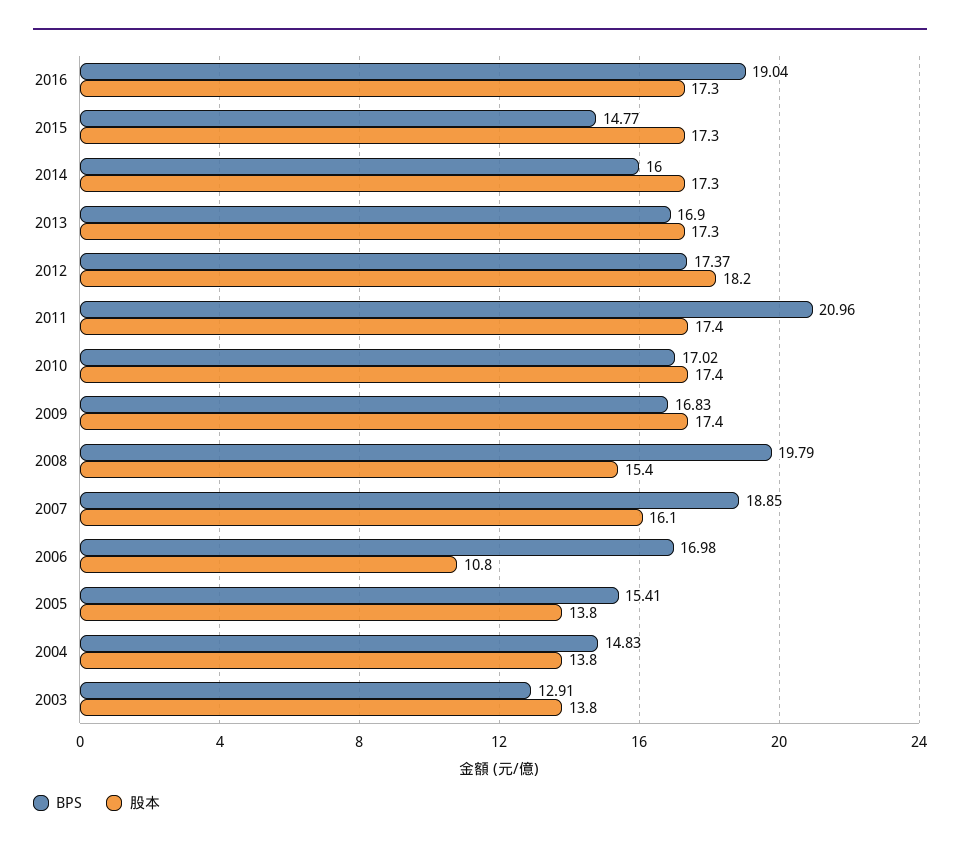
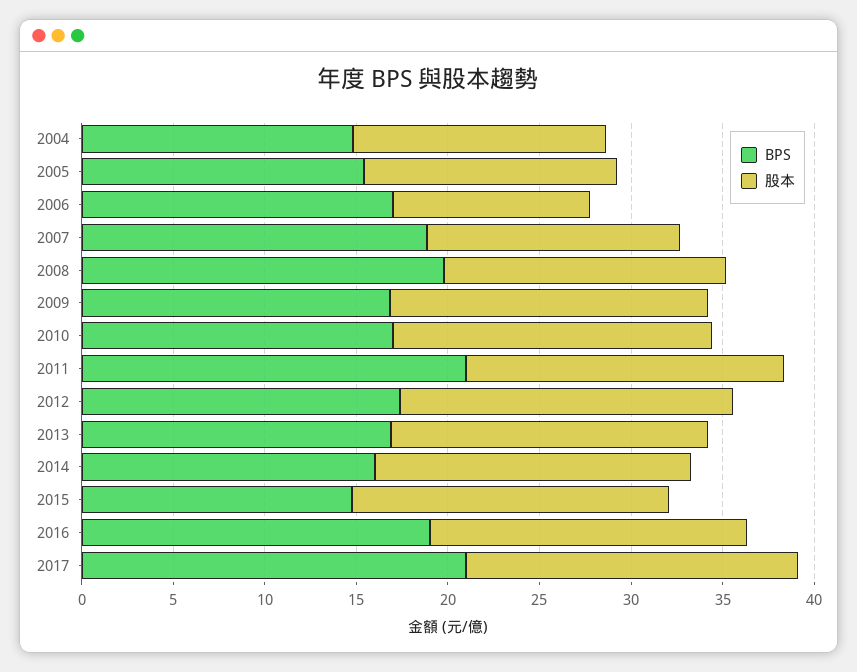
股本, 2007: 16.1 -> 14
BPS, 2003: 12.91 -> none
股本, 2003: 13.8 -> none
BPS, 2017: none -> 21
股本, 2017: none -> 18

